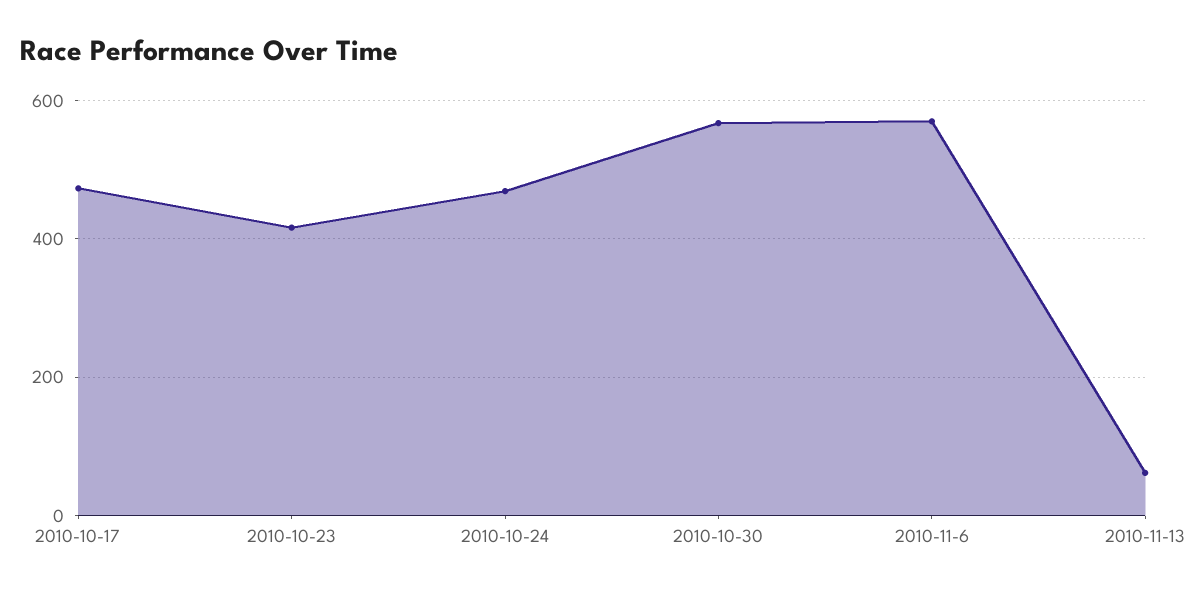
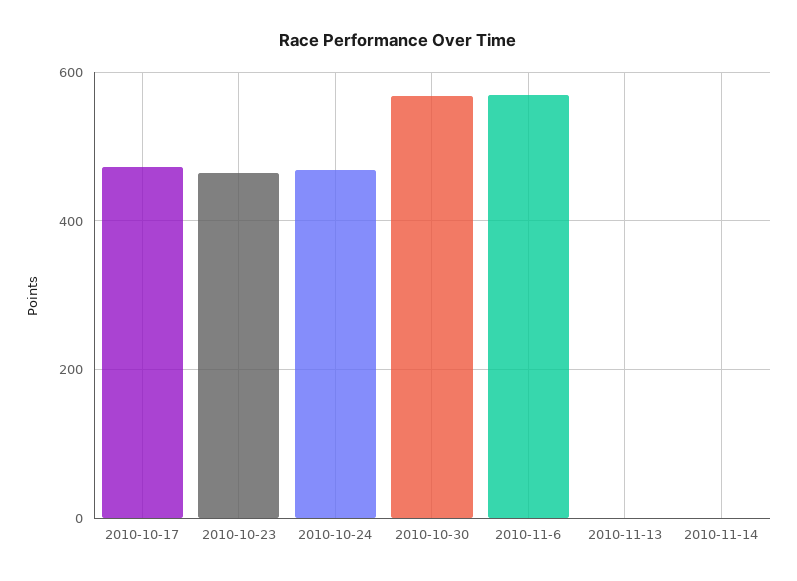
2010-10-23: 420 -> 460
2010-11-13: 60 -> 0
2010-11-14: none -> 0

